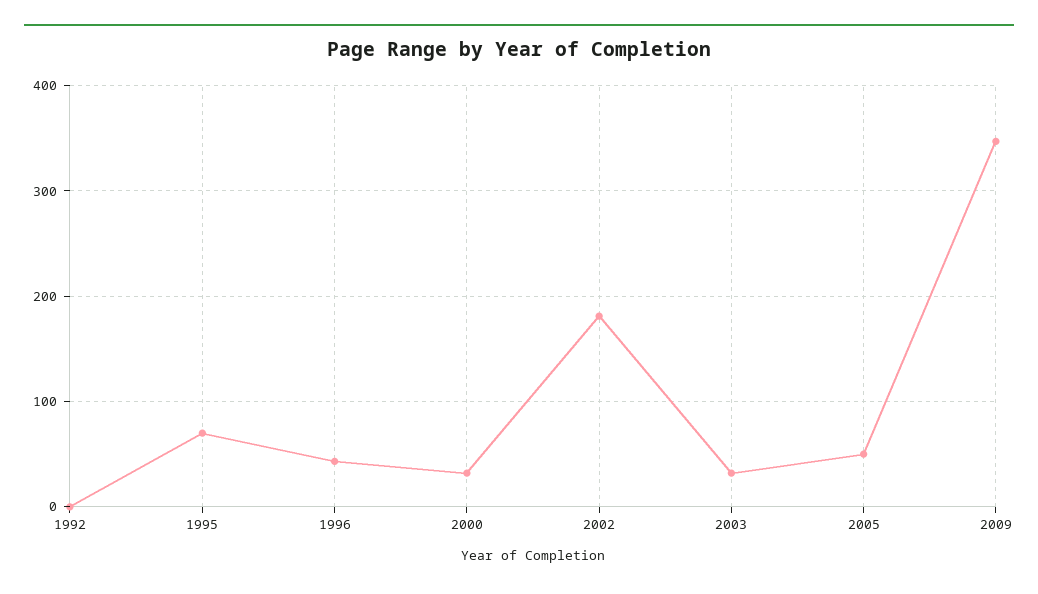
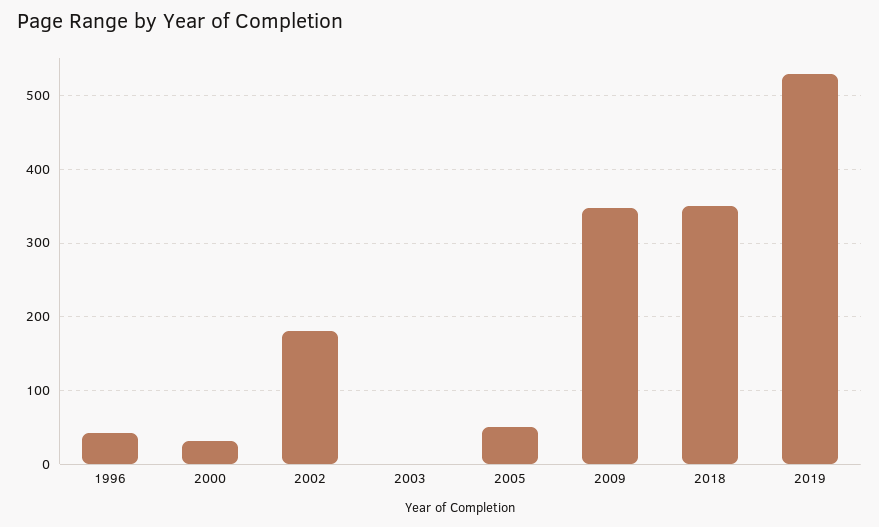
1992: 0 -> none
1995: 70 -> none
2003: 30 -> 0
2018: none -> 350
2019: none -> 530

